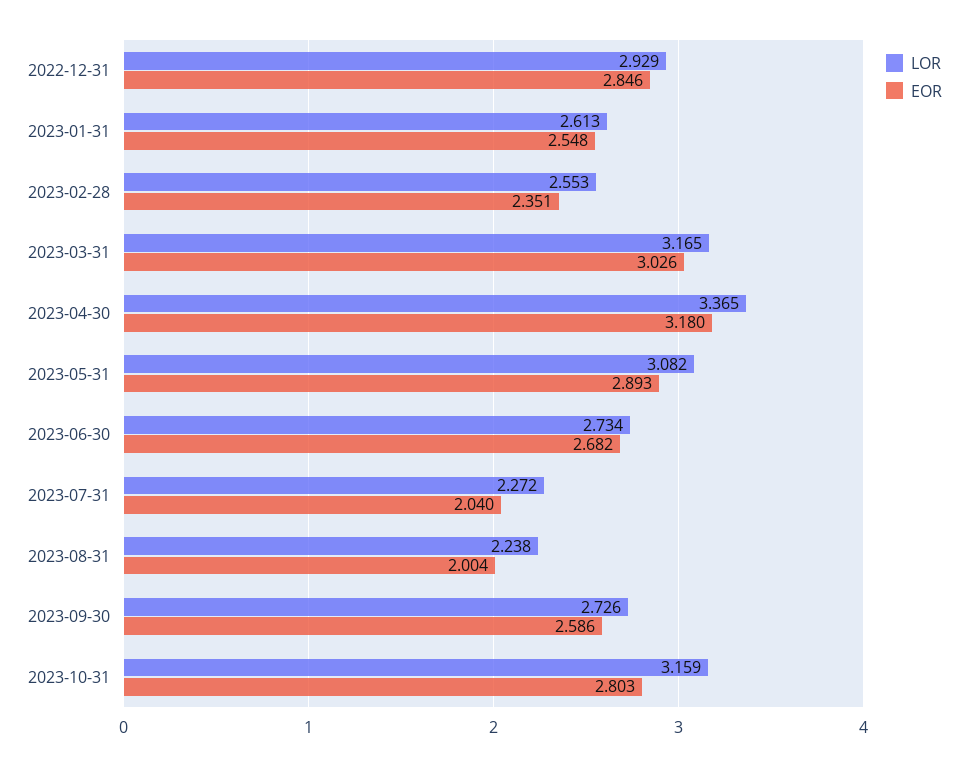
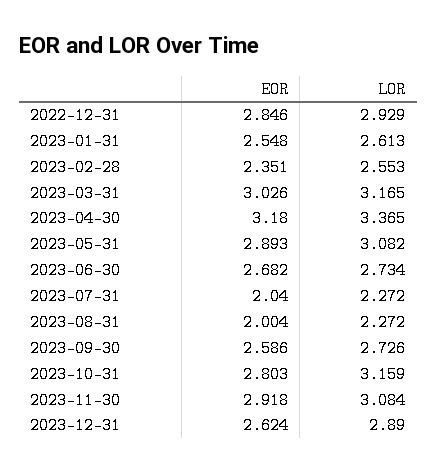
LOR, 2023-08-31: 2.238 -> 2.272
EOR, 2023-11-30: none -> 2.918
LOR, 2023-11-30: none -> 3.084
EOR, 2023-12-31: none -> 2.624
LOR, 2023-12-31: none -> 2.89

